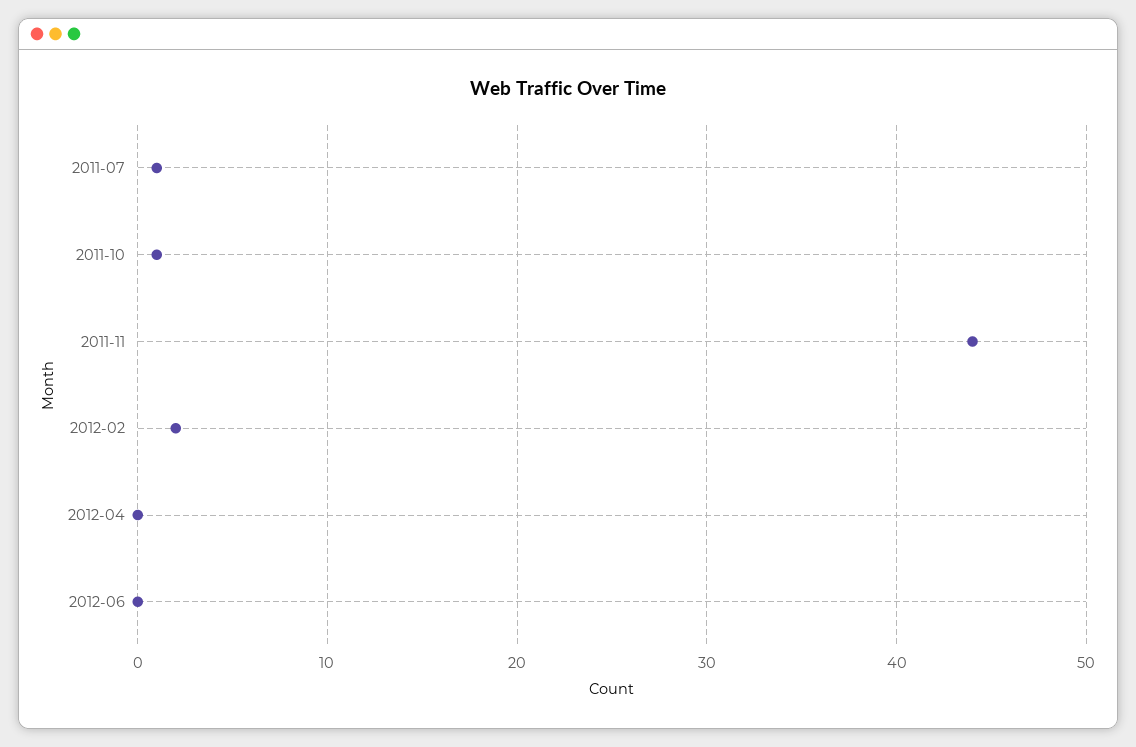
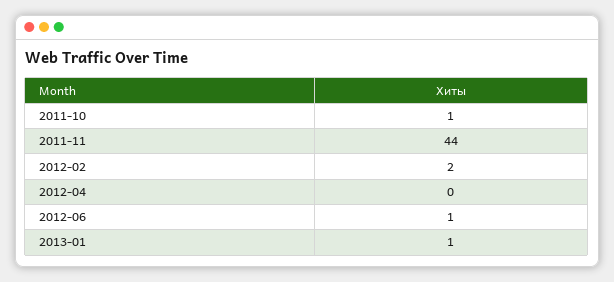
2011-07: 1 -> none
2012-06: 0 -> 1
2013-01: none -> 1

